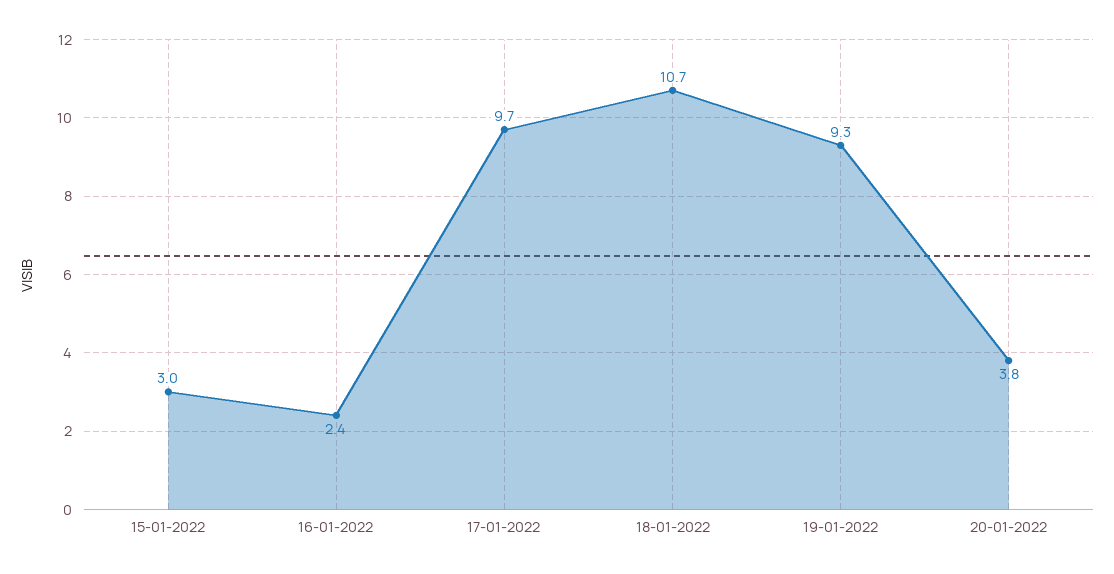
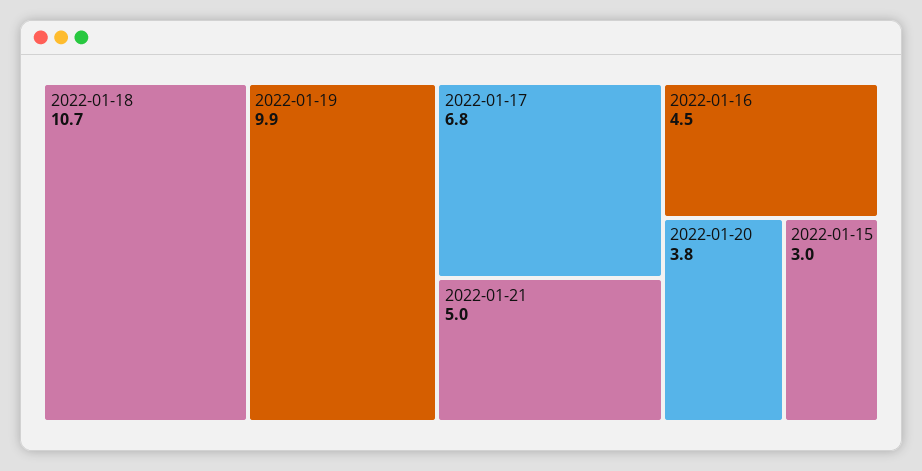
16-01-2022: 2.4 -> 4.5
17-01-2022: 9.7 -> 6.8
19-01-2022: 9.3 -> 9.9
2022-01-21: none -> 5

